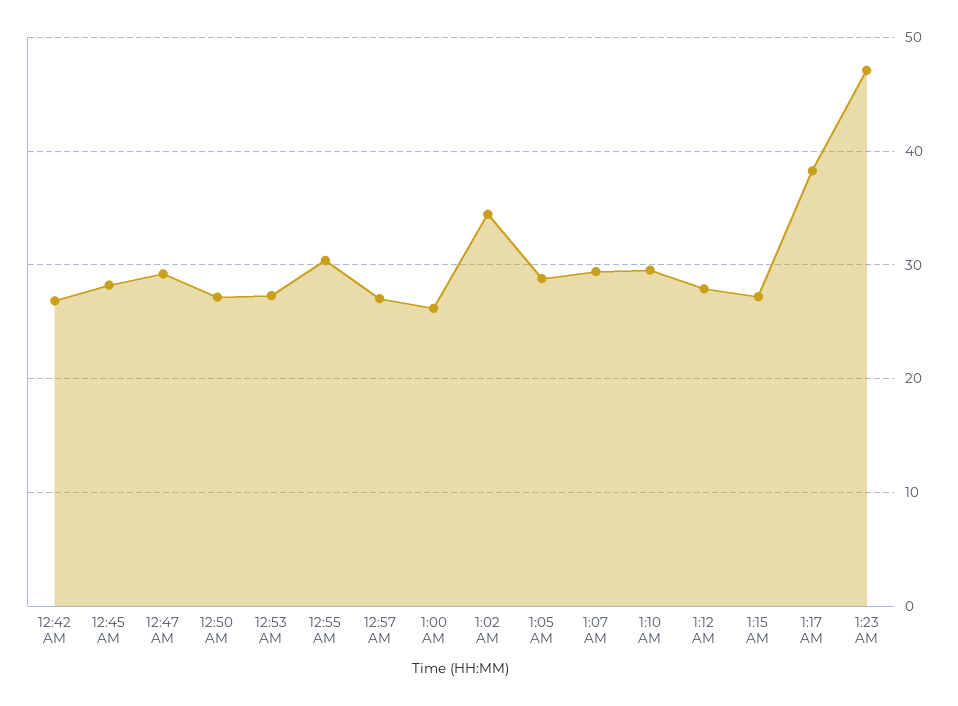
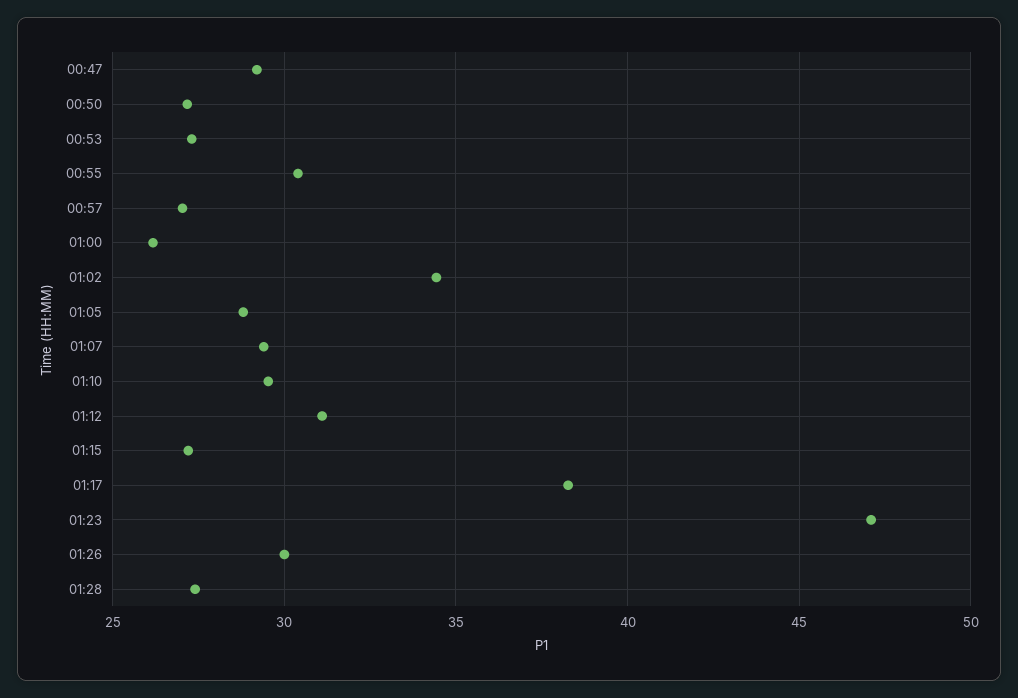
12:42 AM: 27 -> none
12:45 AM: 28 -> none
1:12 AM: 28 -> 31
01:26: none -> 30
01:28: none -> 27.5

